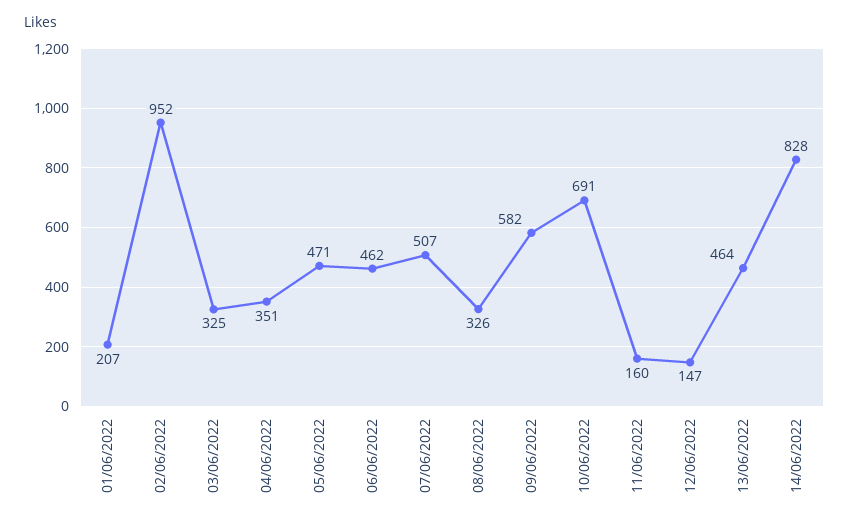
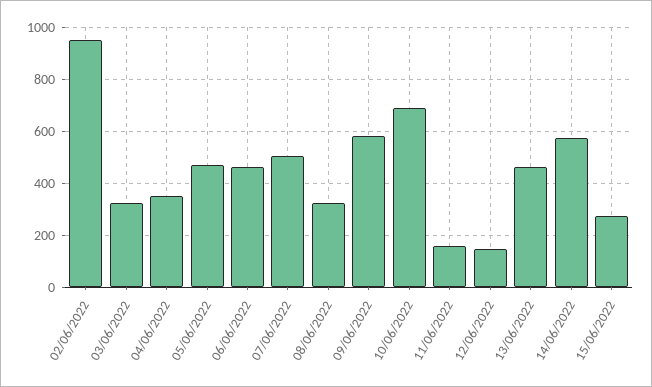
01/06/2022: 207 -> none
14/06/2022: 828 -> 575
15/06/2022: none -> 275

